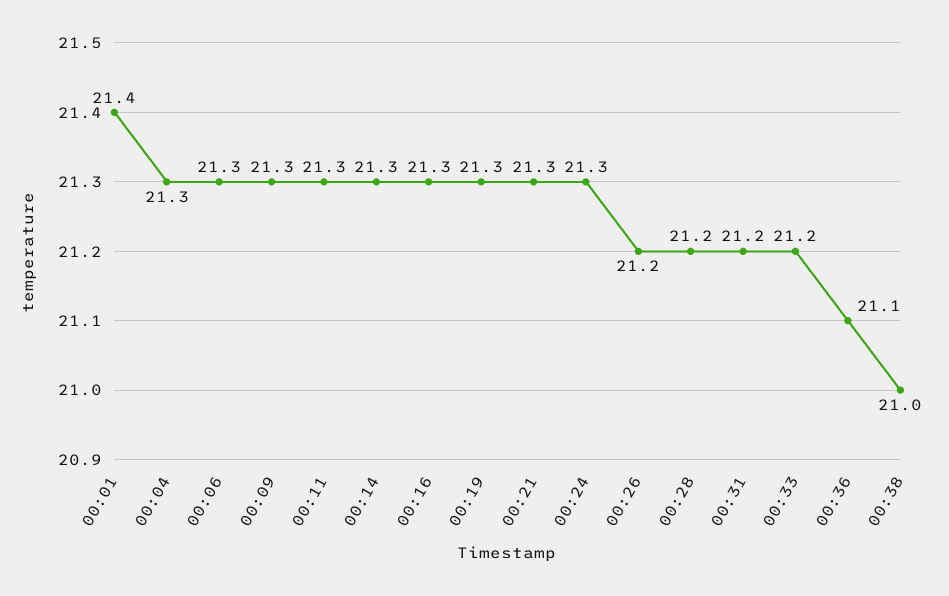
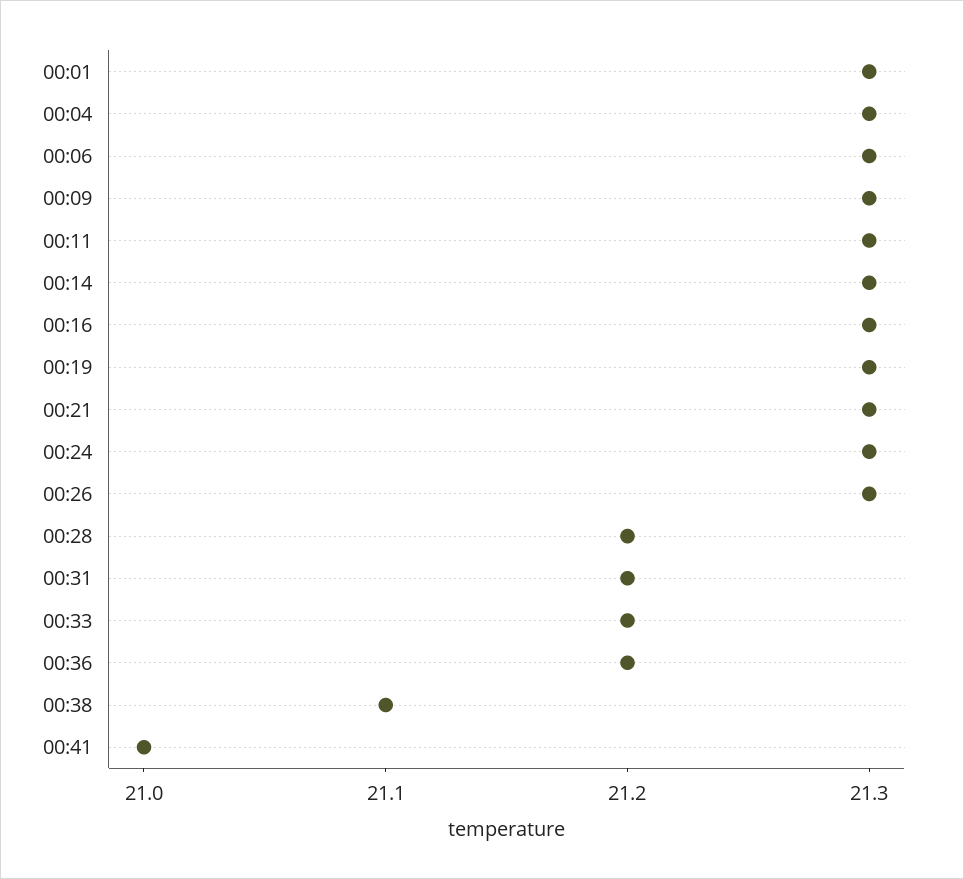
00:01: 21.4 -> 21.3
00:26: 21.2 -> 21.3
00:36: 21.1 -> 21.2
00:38: 21 -> 21.1
00:41: none -> 21

